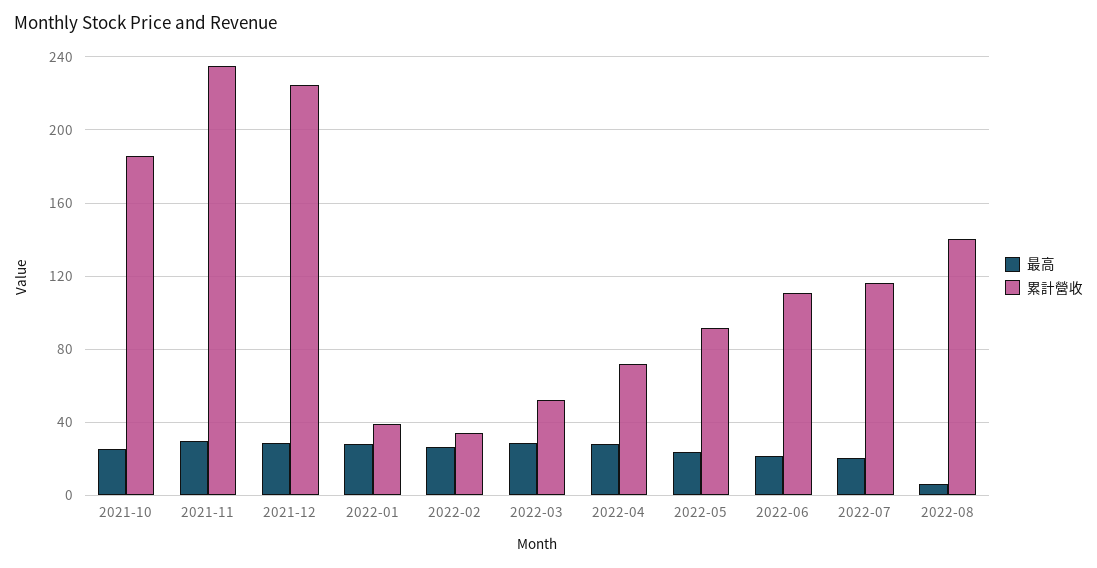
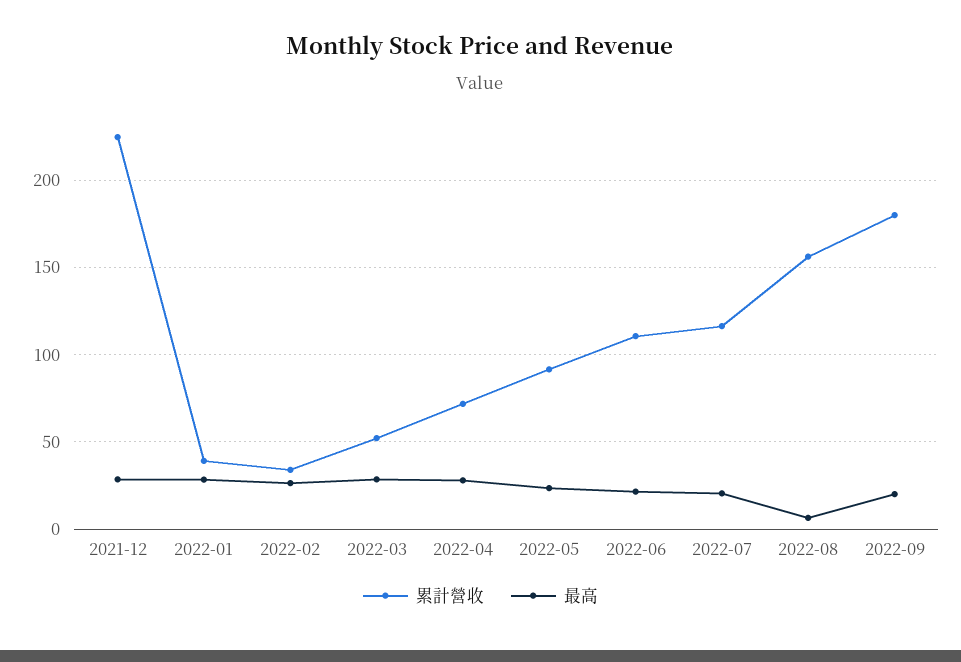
最高, 2021-10: 25 -> none
累計營收, 2021-10: 185 -> none
最高, 2021-11: 30 -> none
累計營收, 2021-11: 235 -> none
累計營收, 2022-08: 140 -> 155
累計營收, 2022-09: none -> 180
最高, 2022-09: none -> 20

